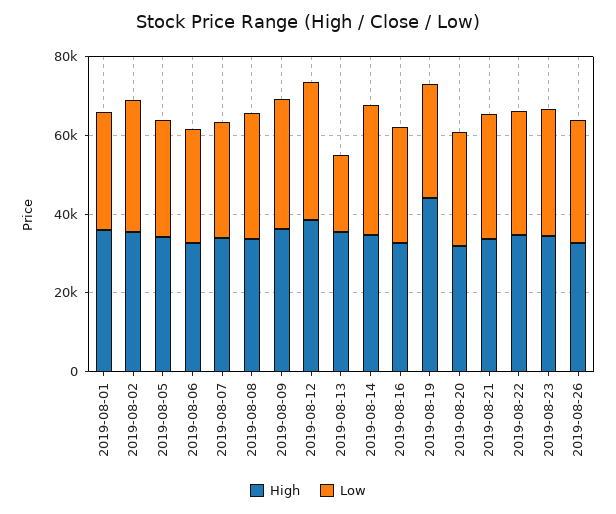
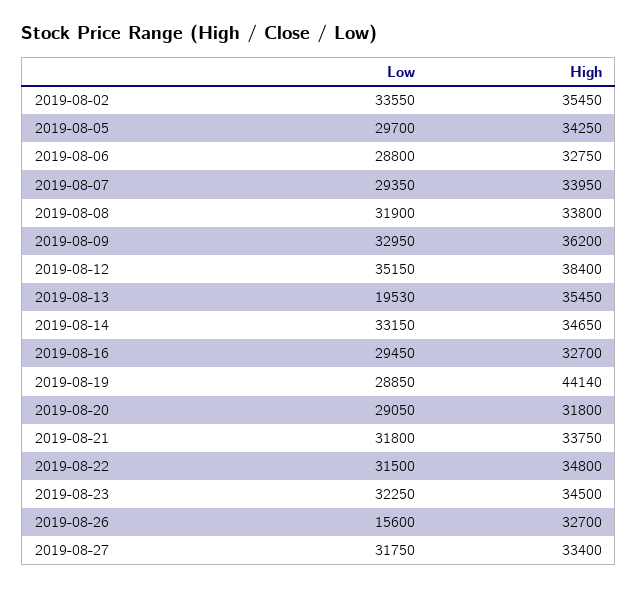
High, 2019-08-01: 35000 -> none
Low, 2019-08-01: 30000 -> none
Low, 2019-08-26: 30000 -> 15600
Low, 2019-08-27: none -> 31750
High, 2019-08-27: none -> 33400

